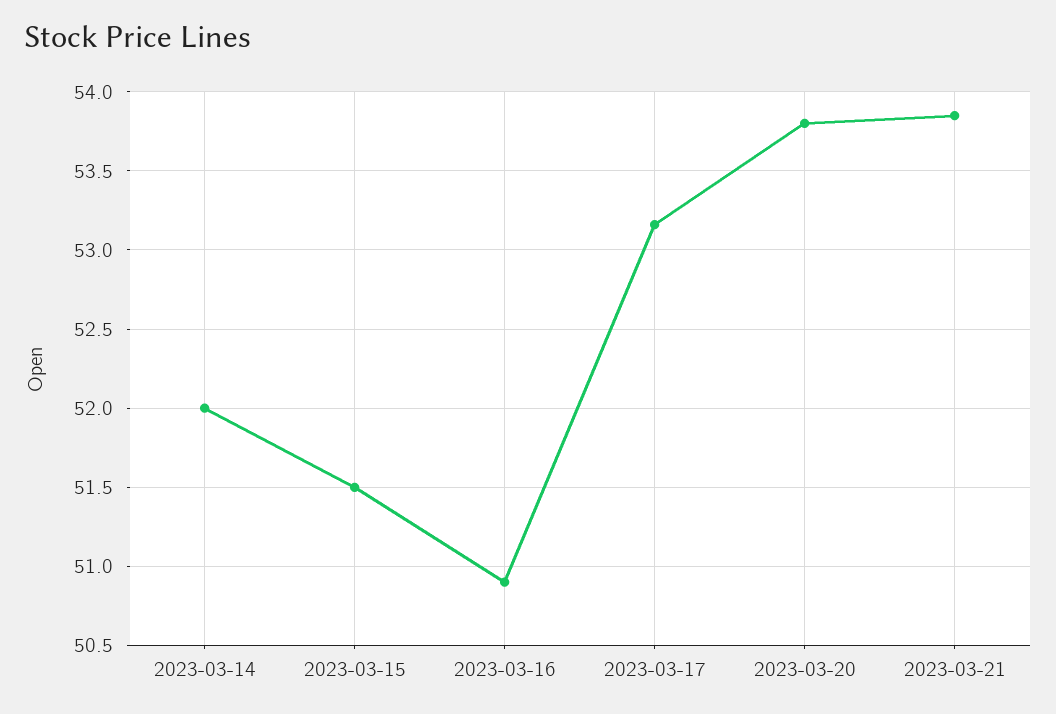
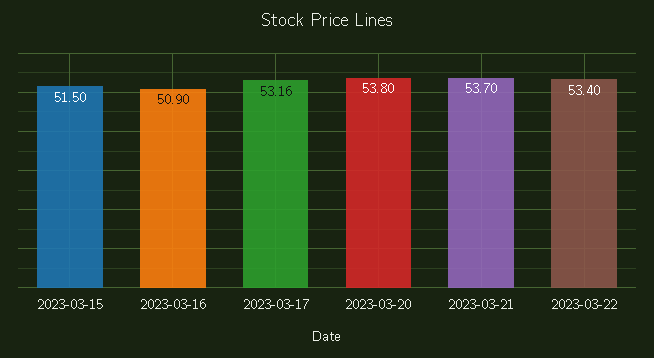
2023-03-14: 52 -> none
2023-03-21: 53.85 -> 53.7
2023-03-22: none -> 53.4

